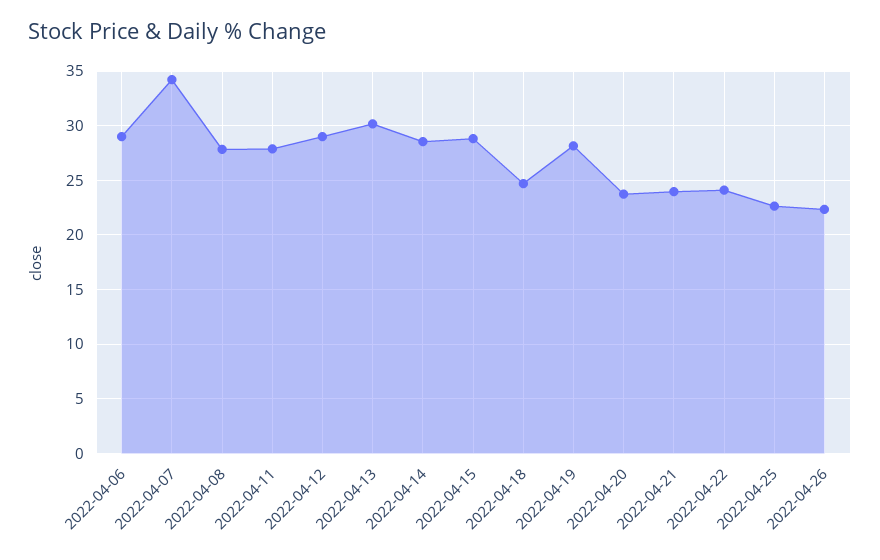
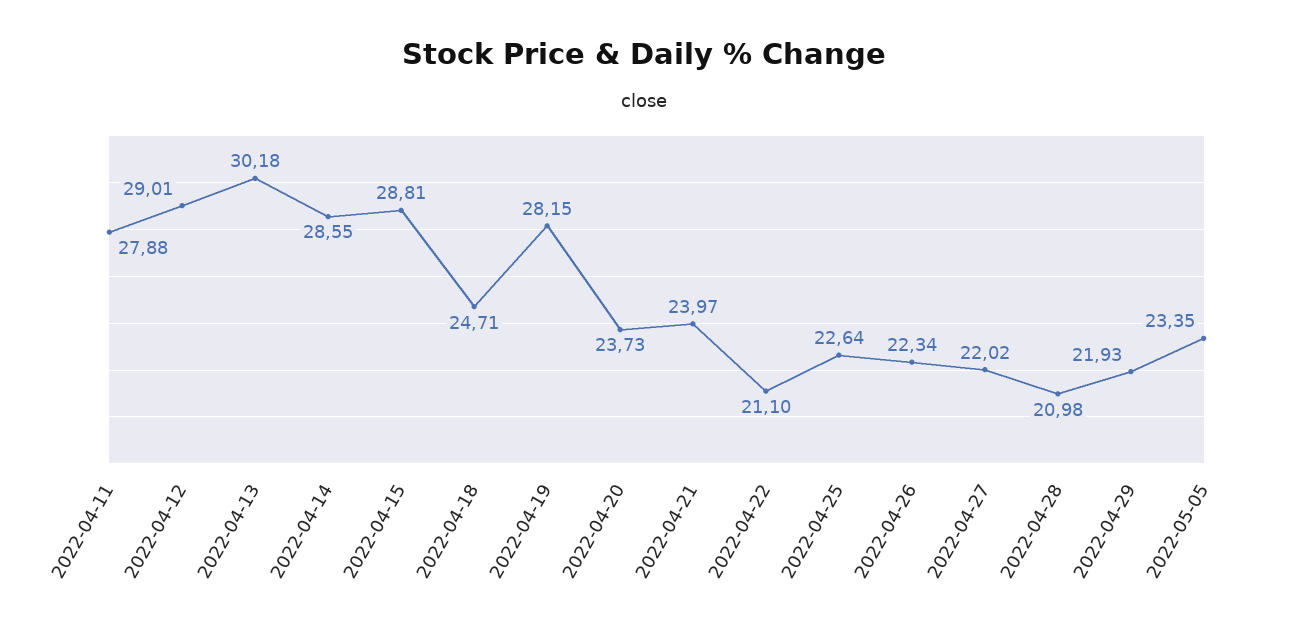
2022-04-06: 29 -> none
2022-04-07: 34 -> none
2022-04-08: 28 -> none
2022-04-22: 24 -> 21.1
2022-04-27: none -> 22.02
2022-04-28: none -> 20.98
2022-04-29: none -> 21.93
2022-05-05: none -> 23.35

